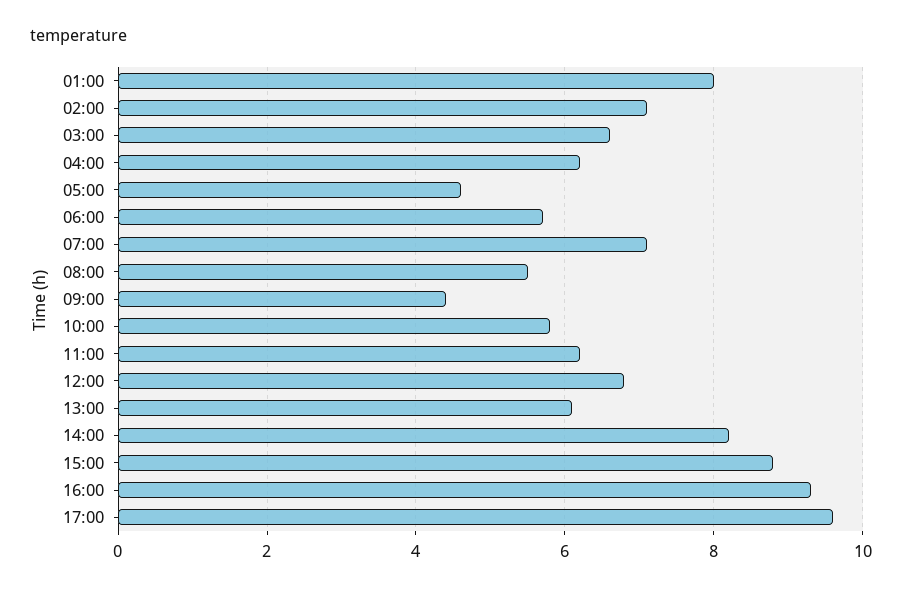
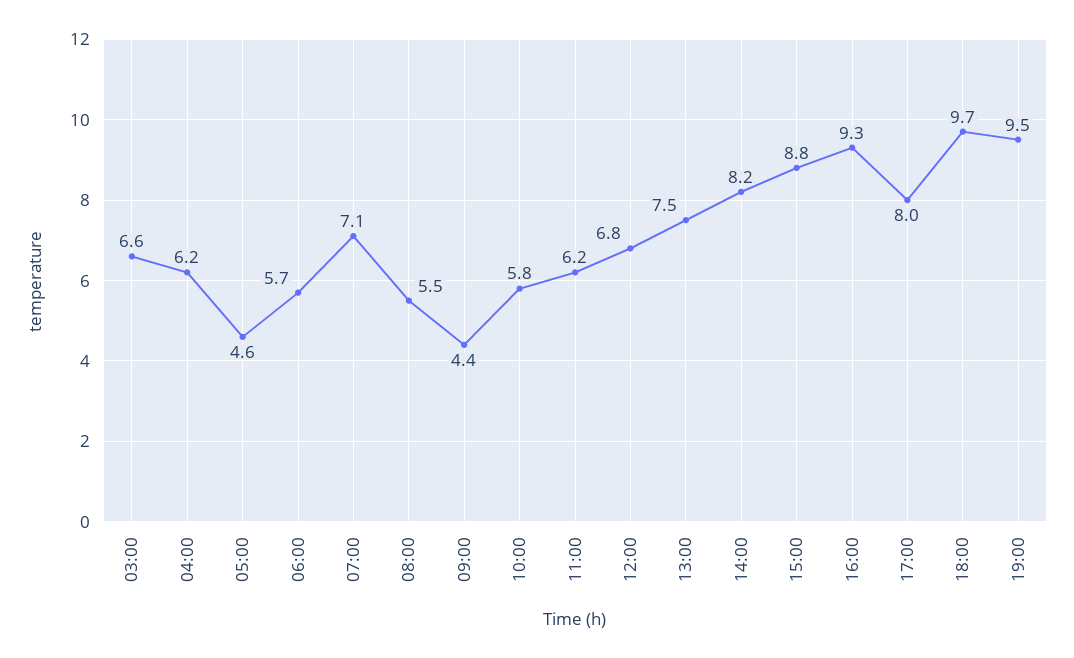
01:00: 8 -> none
02:00: 7 -> none
13:00: 6 -> 7.5
17:00: 9.5 -> 8
18:00: none -> 9.7
19:00: none -> 9.5

